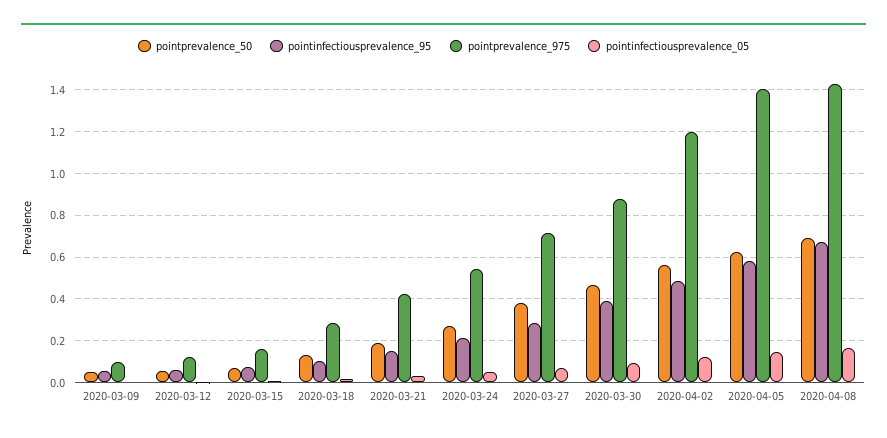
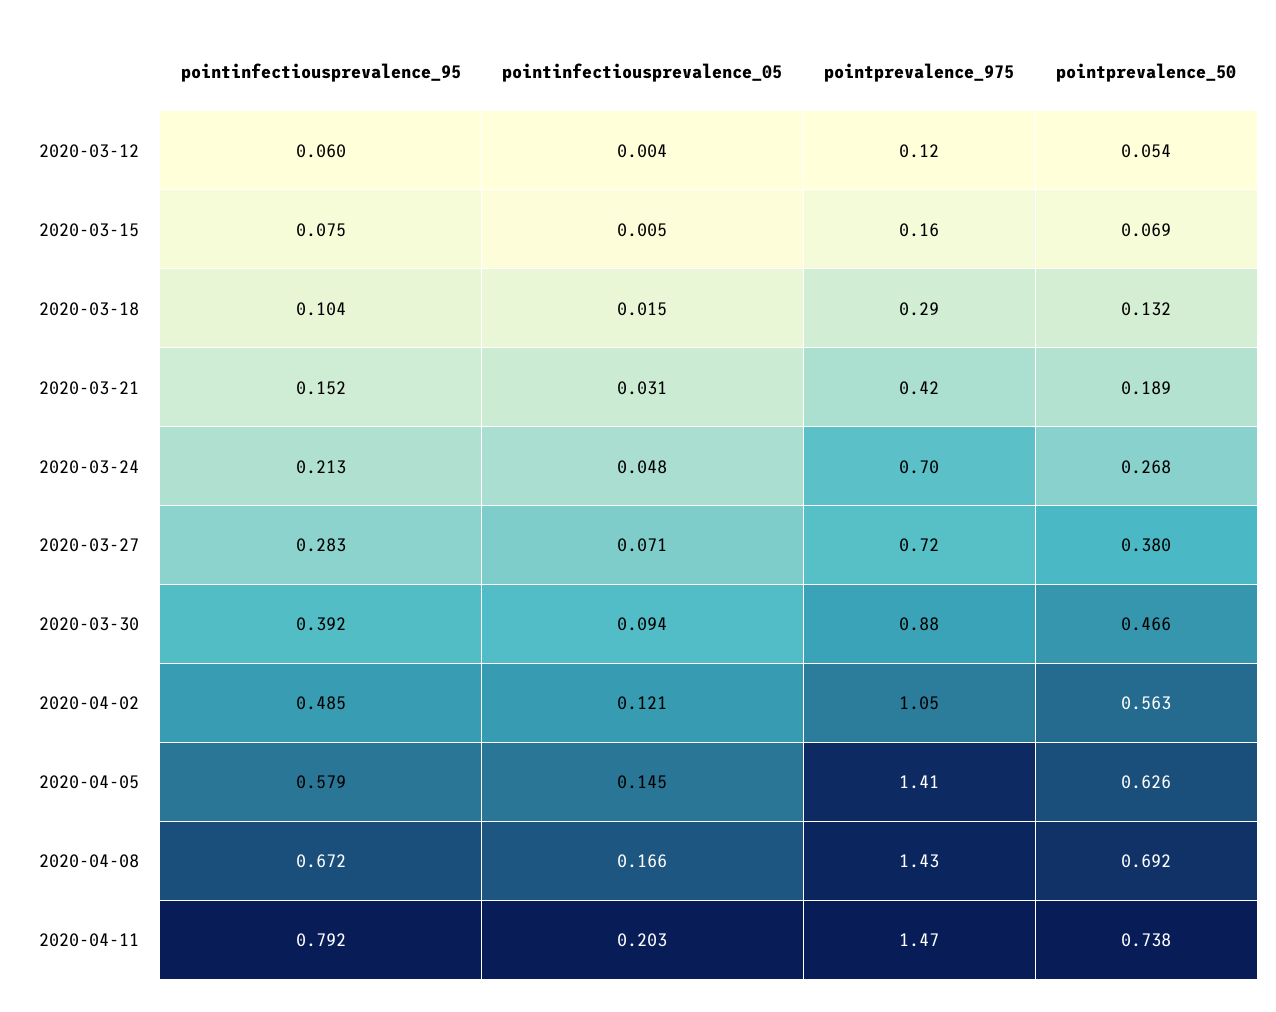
pointprevalence_50, 2020-03-09: 0.05 -> none
pointinfectiousprevalence_95, 2020-03-09: 0.05 -> none
pointprevalence_975, 2020-03-09: 0.1 -> none
pointinfectiousprevalence_05, 2020-03-09: 0 -> none
pointprevalence_975, 2020-03-24: 0.55 -> 0.7
pointprevalence_975, 2020-04-02: 1.2 -> 1.05
pointinfectiousprevalence_95, 2020-04-11: none -> 0.792
pointinfectiousprevalence_05, 2020-04-11: none -> 0.203
pointprevalence_975, 2020-04-11: none -> 1.47
pointprevalence_50, 2020-04-11: none -> 0.738

